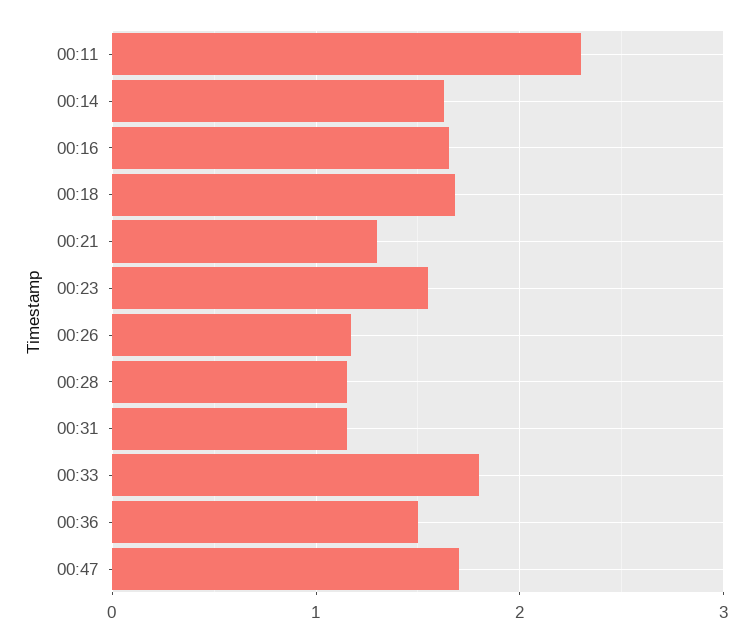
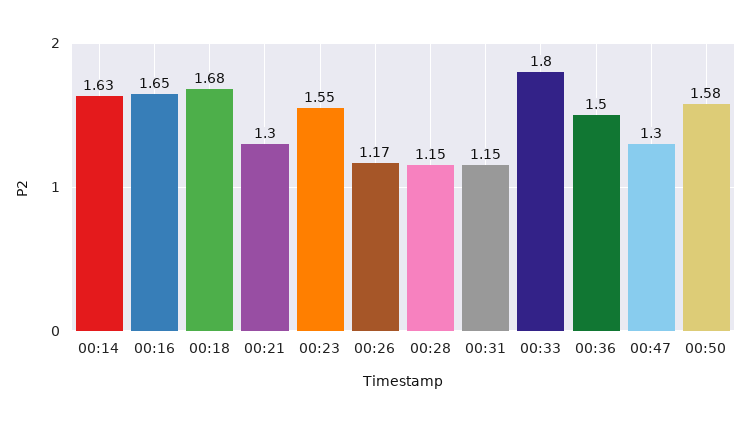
00:11: 2.3 -> none
00:47: 1.7 -> 1.3
00:50: none -> 1.58

